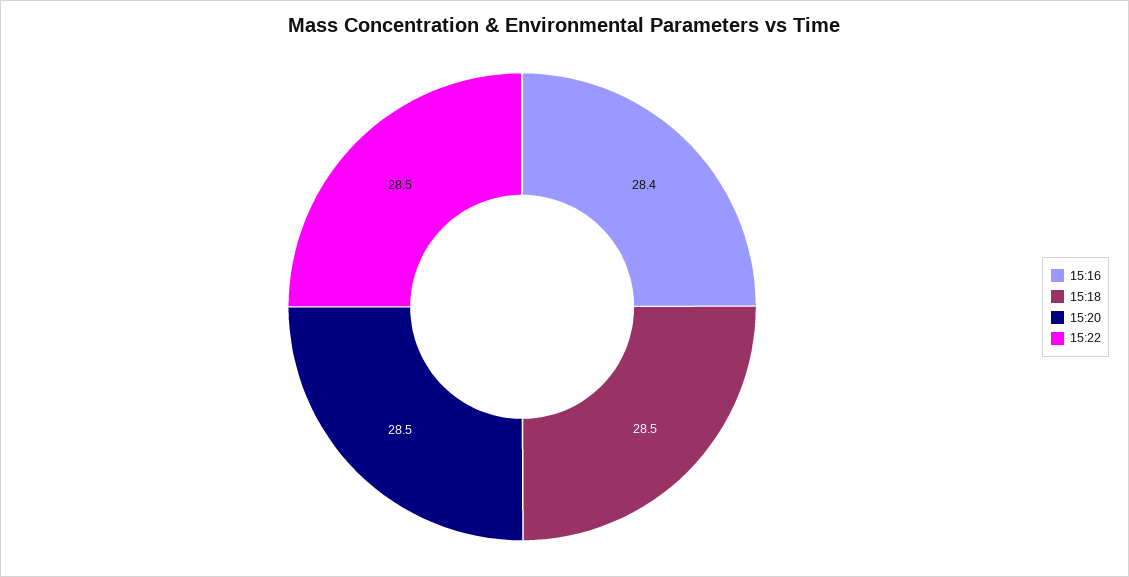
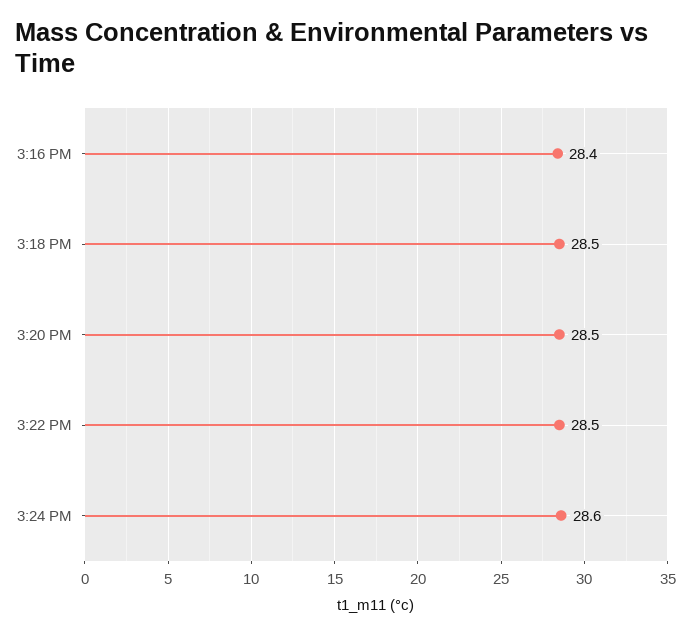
3:24 PM: none -> 28.6

